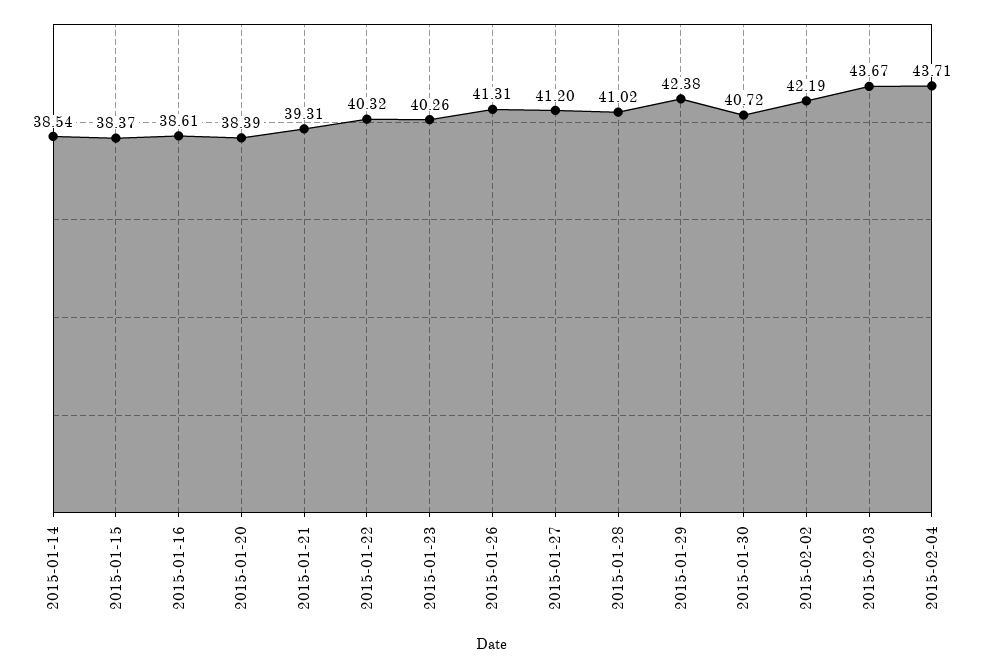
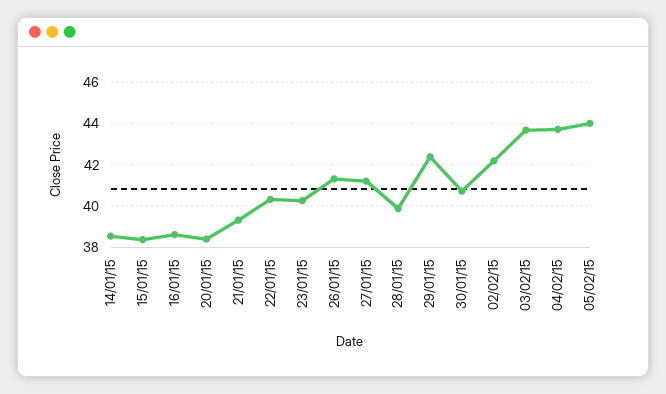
2015-01-28: 41.02 -> 40
05/02/15: none -> 44

